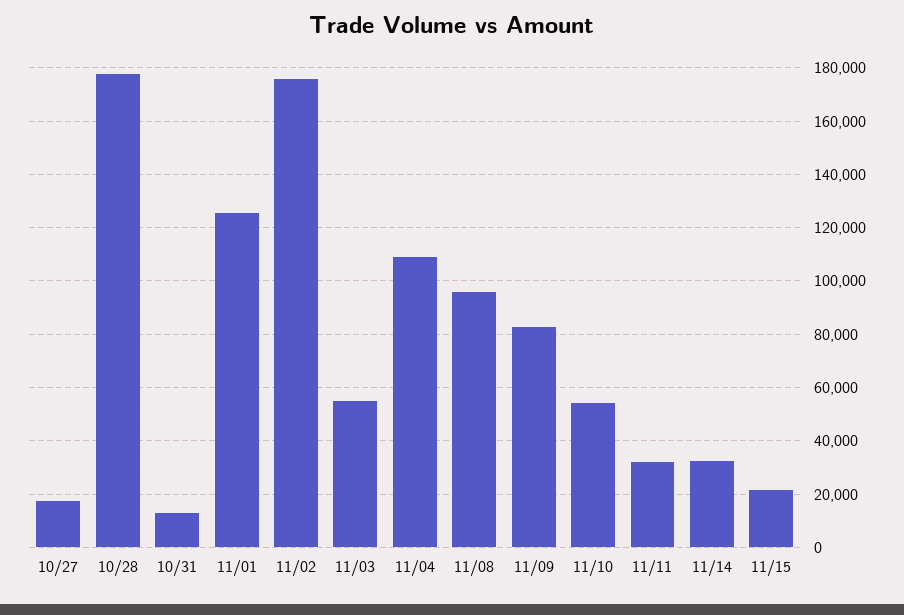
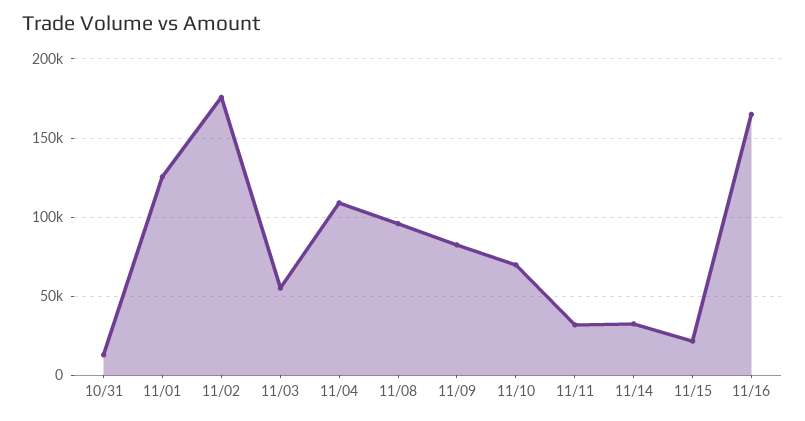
10/27: 17500 -> none
10/28: 177500 -> none
11/10: 55000 -> 70000
11/16: none -> 165000

